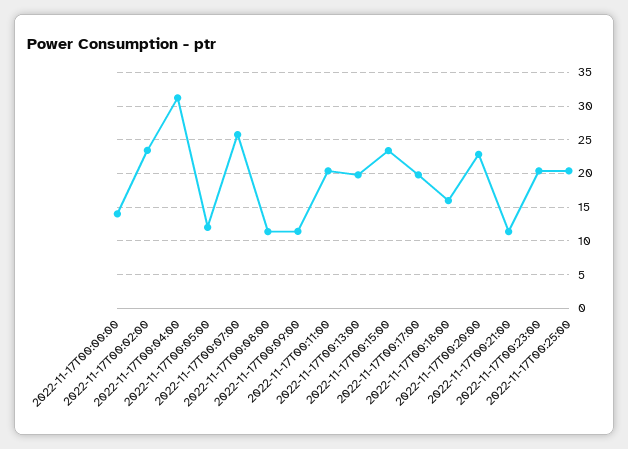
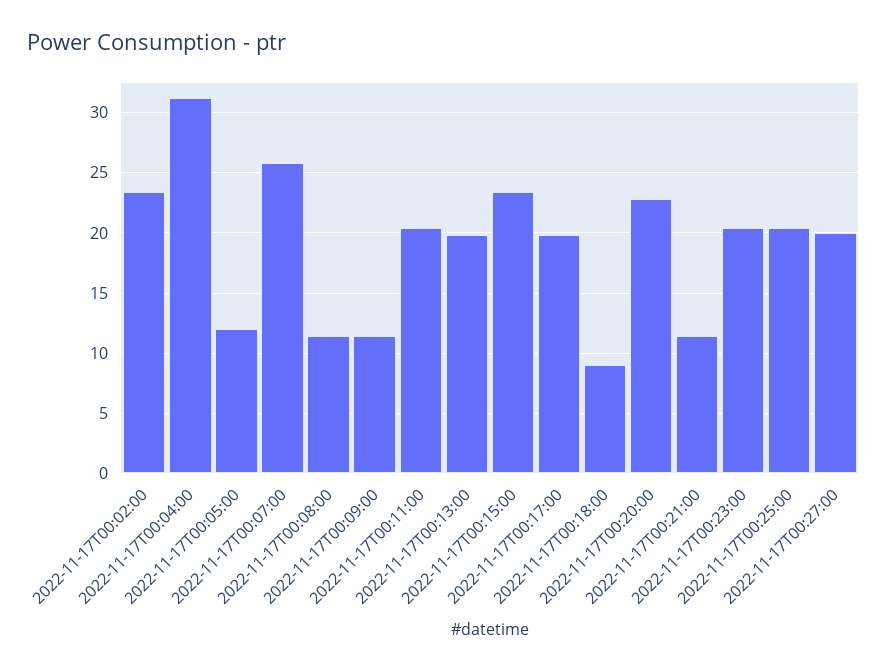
2022-11-17T00:00:00: 14 -> none
2022-11-17T00:18:00: 16 -> 9
2022-11-17T00:27:00: none -> 20

